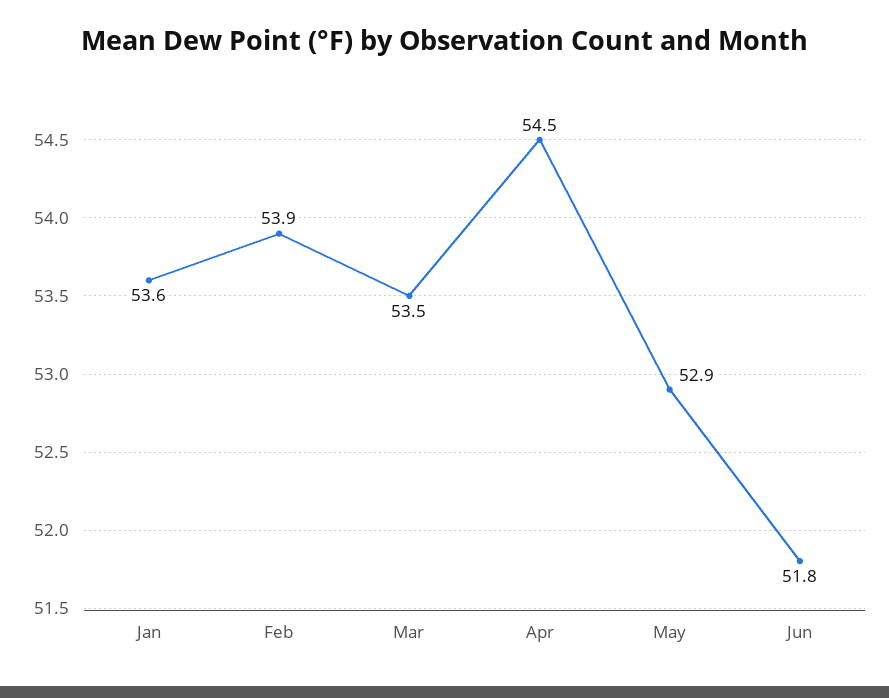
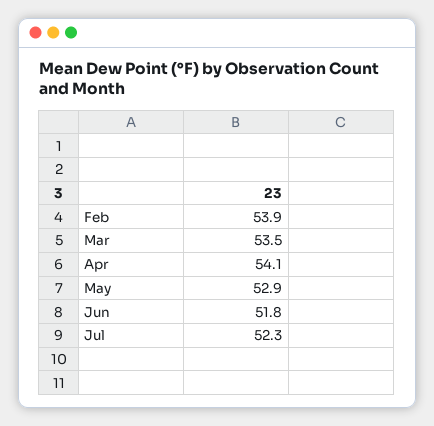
Jan: 53.6 -> none
Apr: 54.5 -> 54.1
Jul: none -> 52.3

